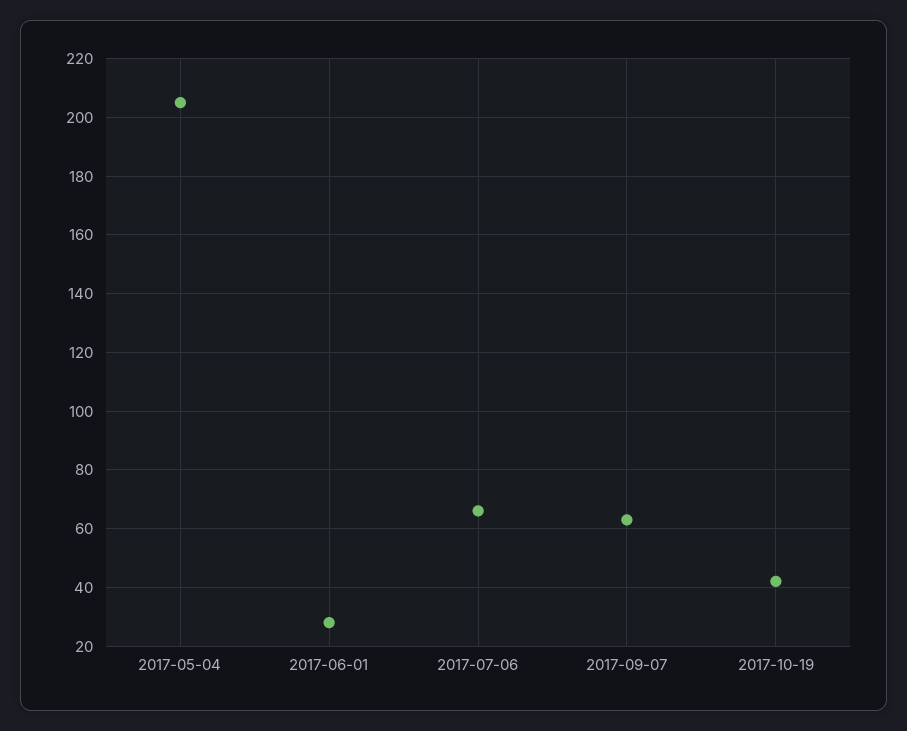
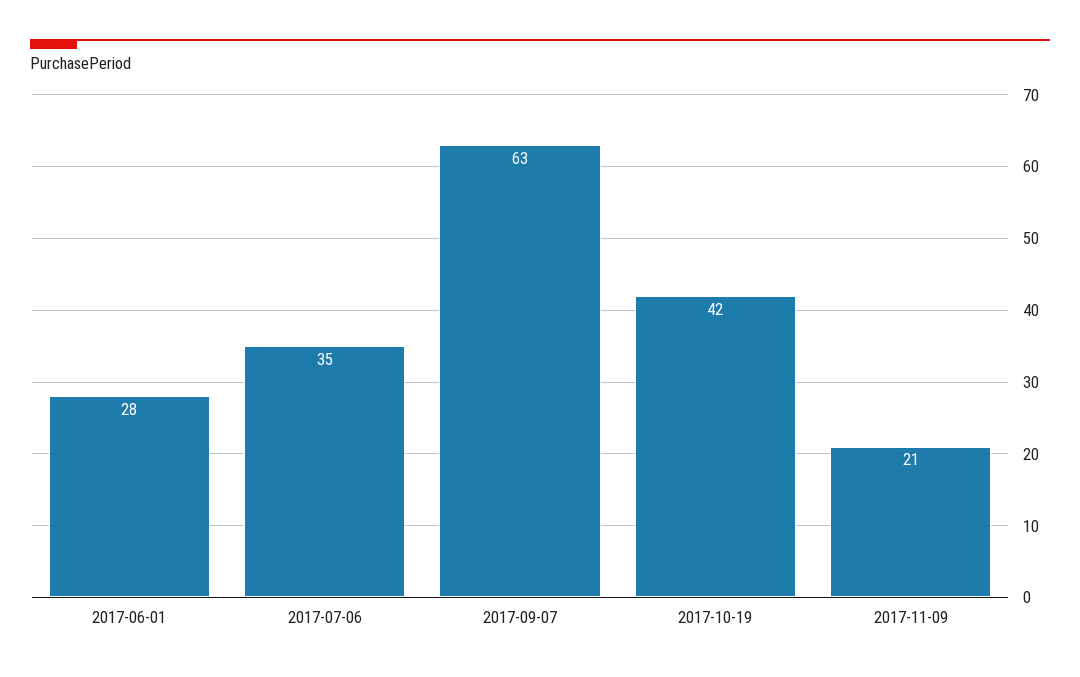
2017-05-04: 205 -> none
2017-07-06: 65 -> 35
2017-11-09: none -> 21

